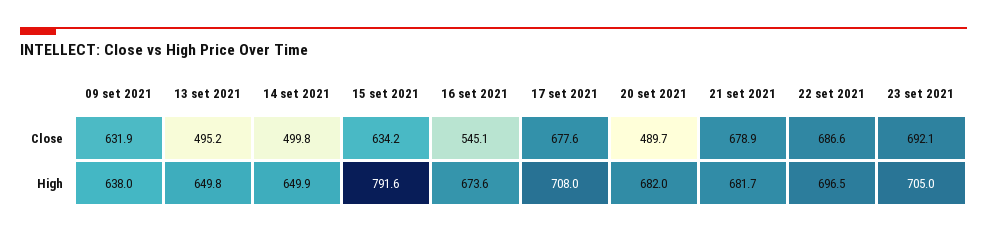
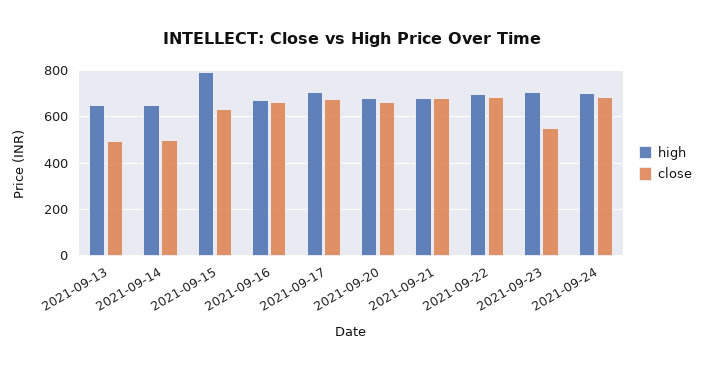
Close, 09 set 2021: 631.9 -> none
Close, 16 set 2021: 545.1 -> 650
Close, 20 set 2021: 489.7 -> 650
Close, 23 set 2021: 692.1 -> 550
High, 09 set 2021: 638 -> none
High, 2021-09-24: none -> 700
Close, 2021-09-24: none -> 700

